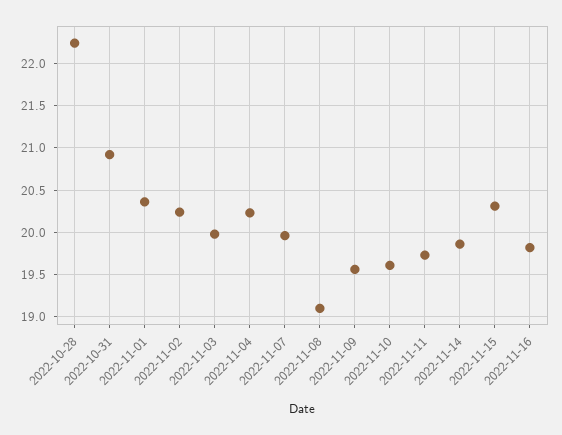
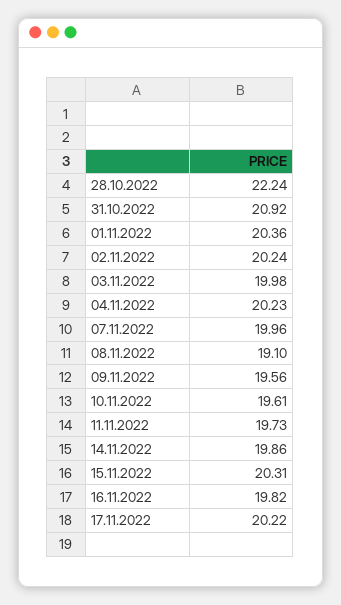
17.11.2022: none -> 20.22

